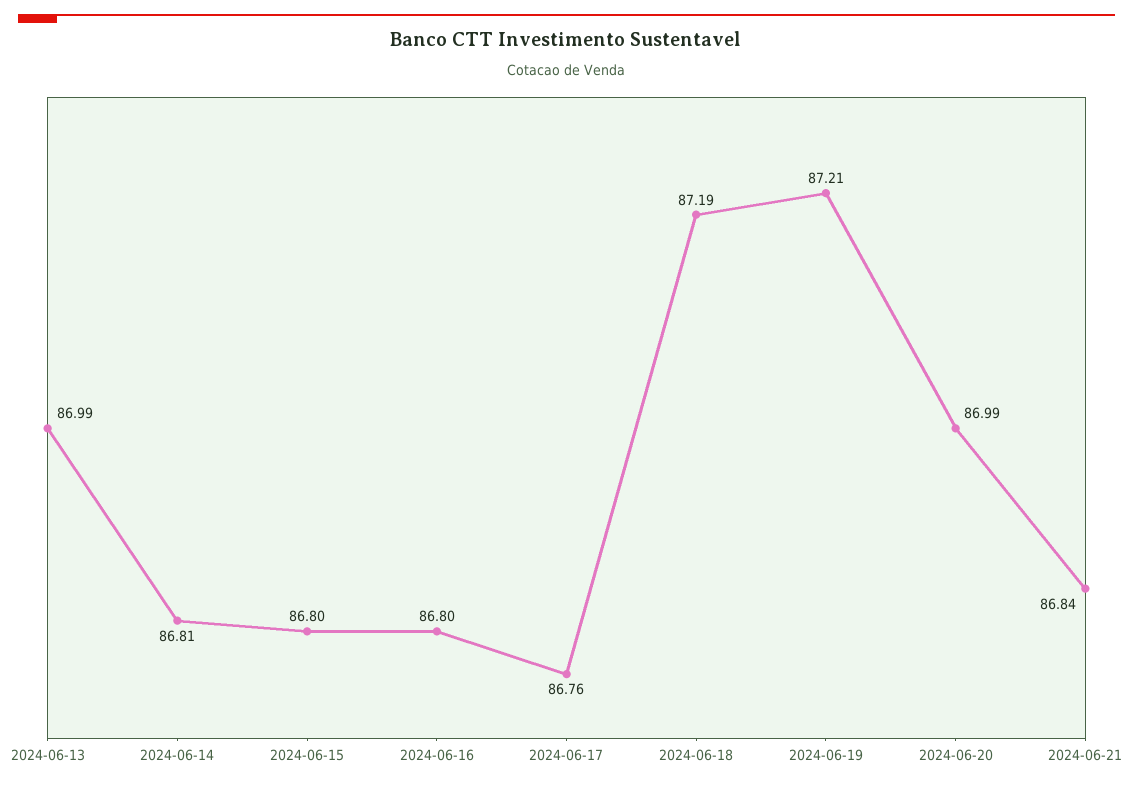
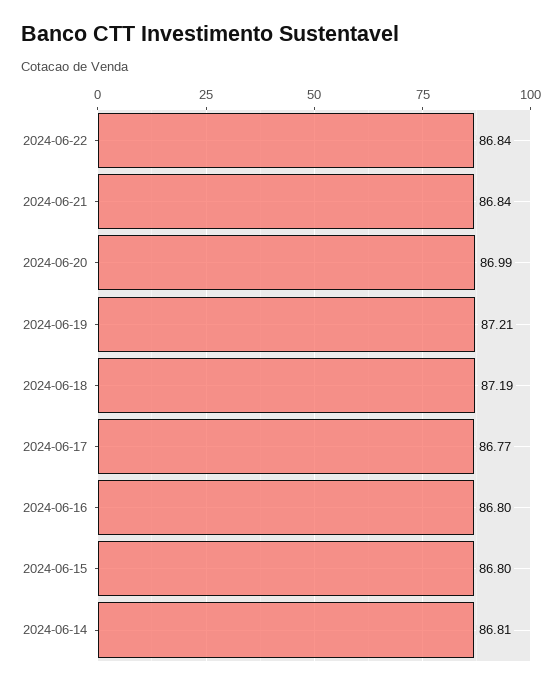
2024-06-13: 86.99 -> none
2024-06-17: 86.76 -> 86.77
2024-06-22: none -> 86.84

